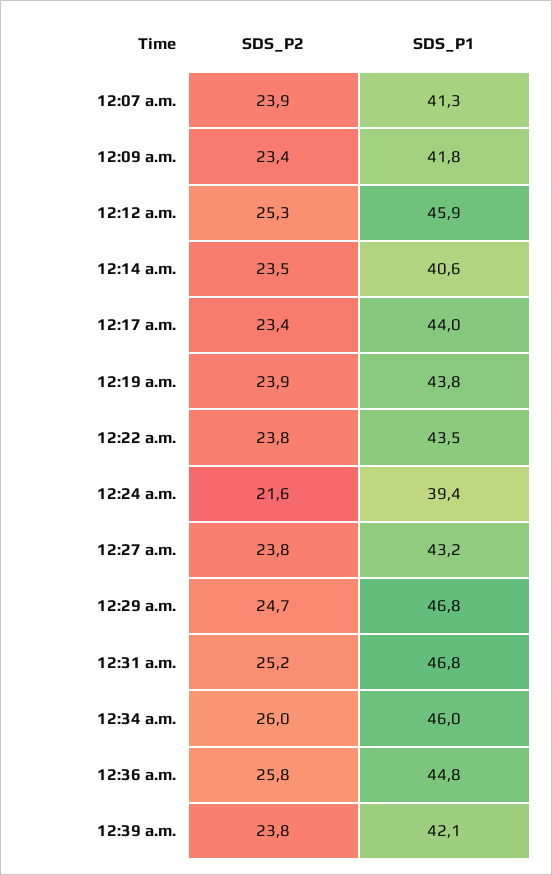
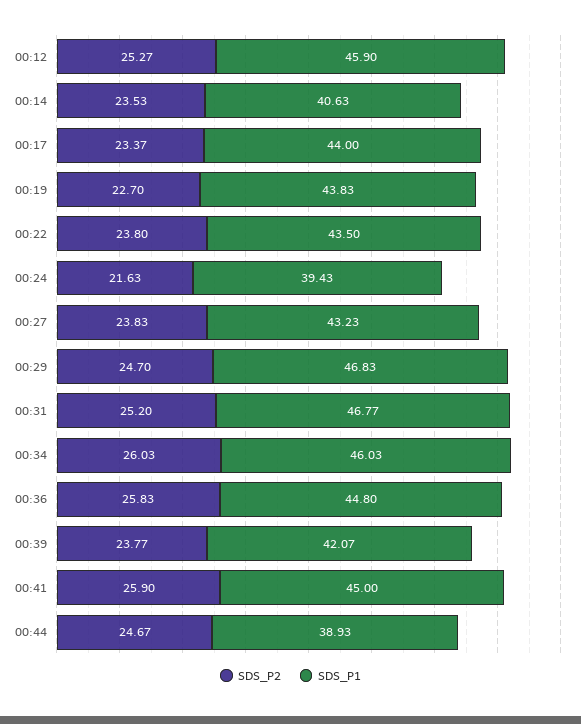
SDS_P2, 12:07 a.m.: 23.9 -> none
SDS_P1, 12:07 a.m.: 41.3 -> none
SDS_P2, 12:09 a.m.: 23.4 -> none
SDS_P1, 12:09 a.m.: 41.8 -> none
SDS_P2, 12:19 a.m.: 23.9 -> 22.7
SDS_P2, 00:41: none -> 25.9
SDS_P1, 00:41: none -> 45
SDS_P2, 00:44: none -> 24.67
SDS_P1, 00:44: none -> 38.93

